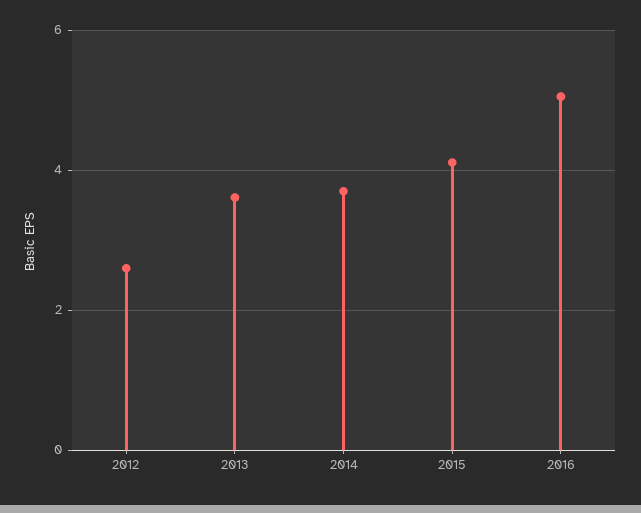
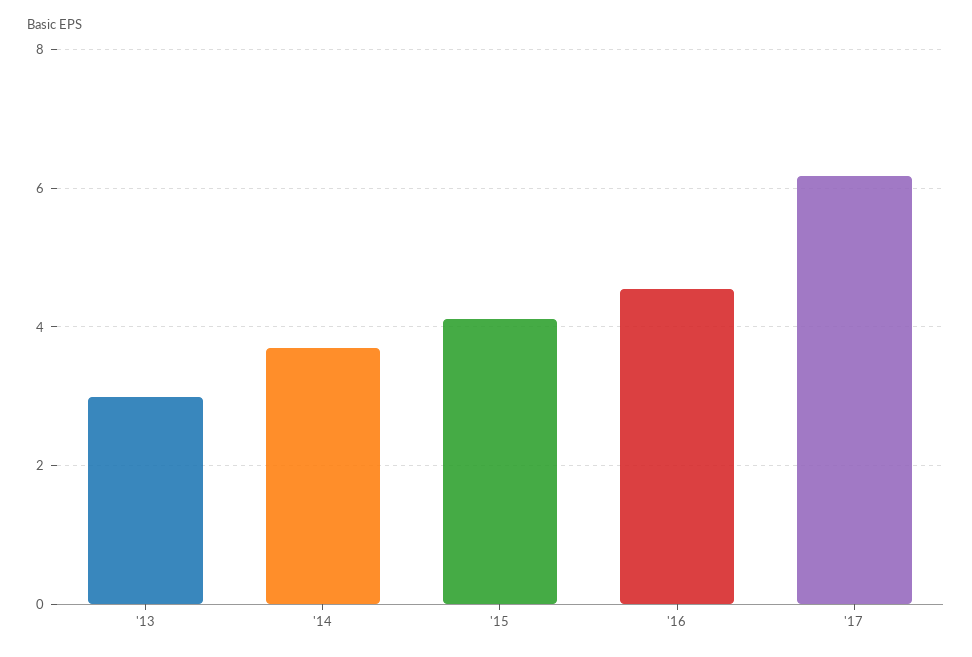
2012: 2.6 -> none
2013: 3.6 -> 3
2016: 5 -> 4.6
'17: none -> 6.2

